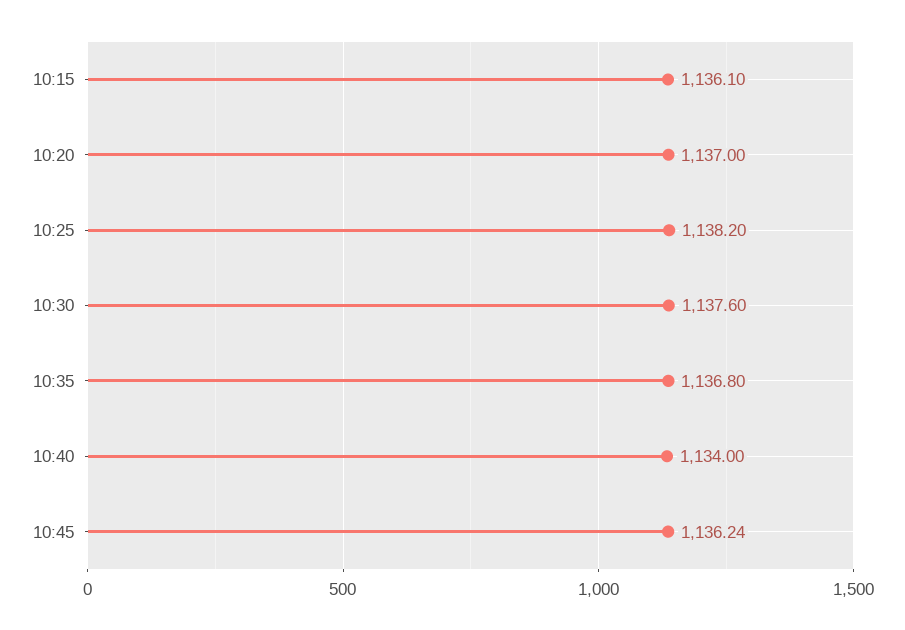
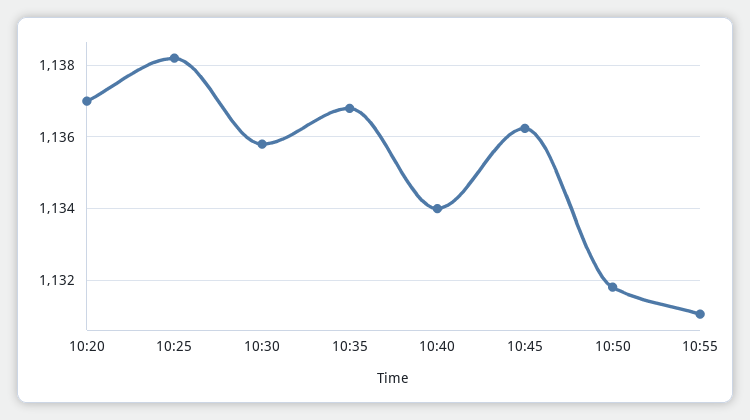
10:15: 1136.1 -> none
10:30: 1137.6 -> 1135.8
10:50: none -> 1131.8
10:55: none -> 1131

